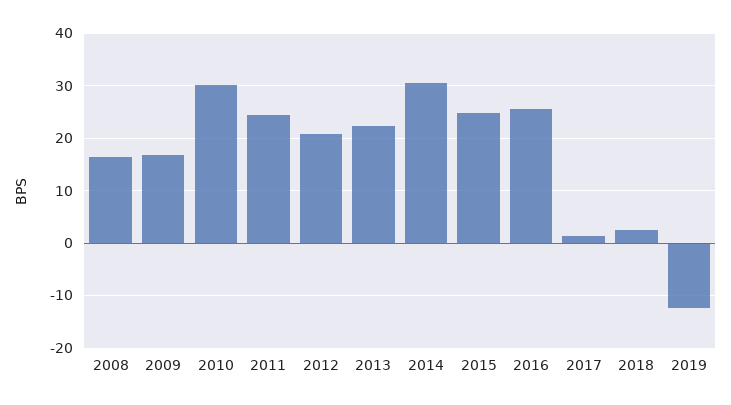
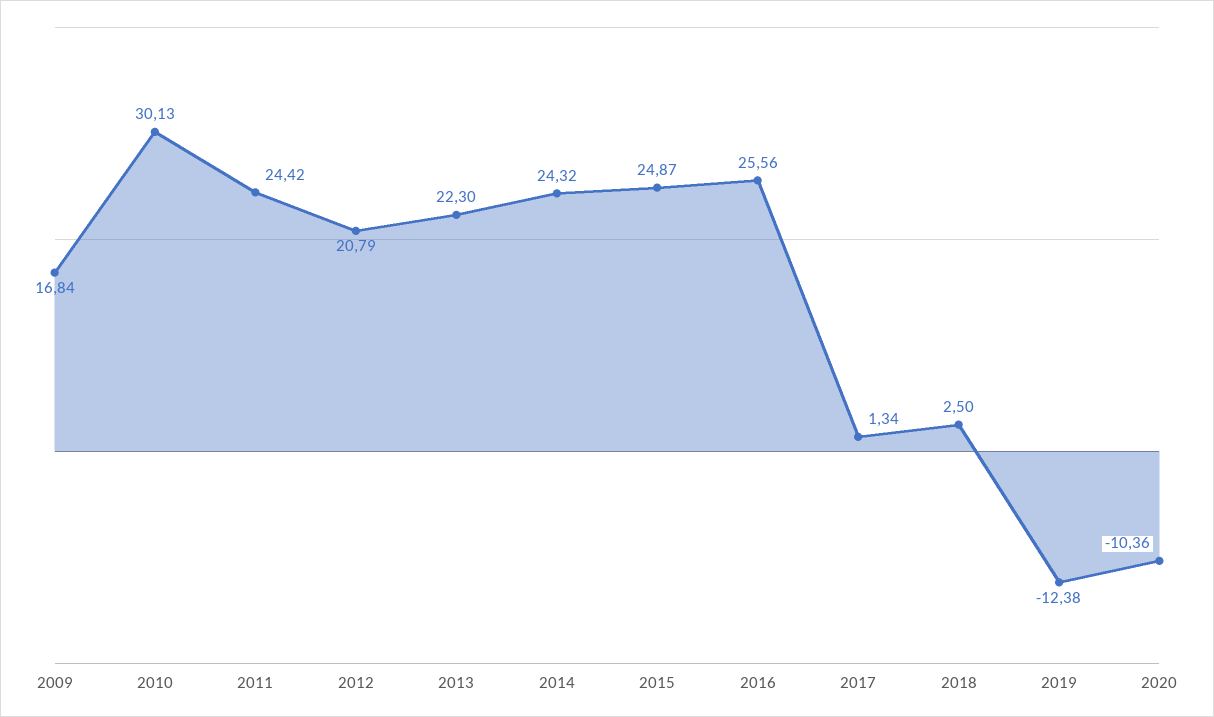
2008: 16 -> none
2014: 30 -> 24.32
2020: none -> -10.36

